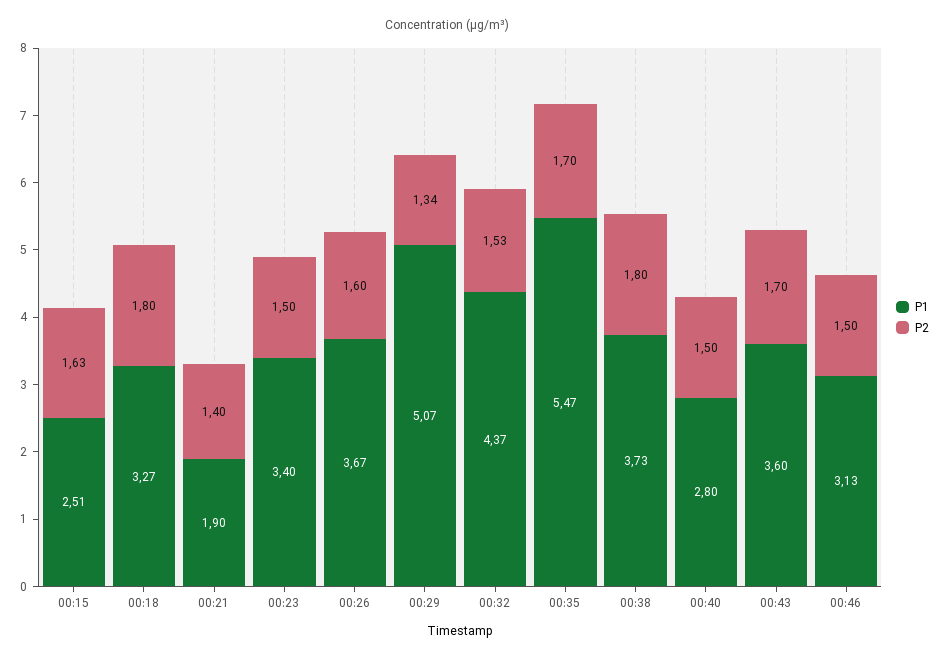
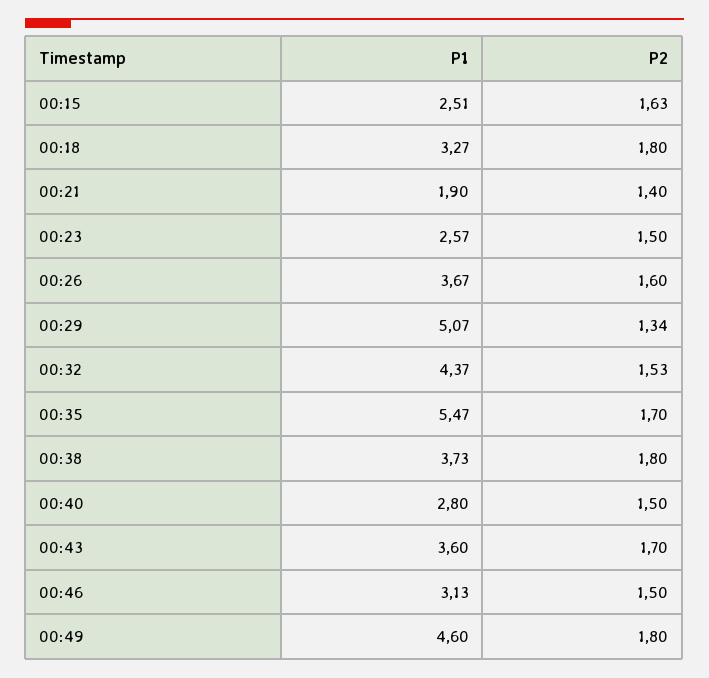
P1, 00:23: 3.4 -> 2.57
P1, 00:49: none -> 4.6
P2, 00:49: none -> 1.8

